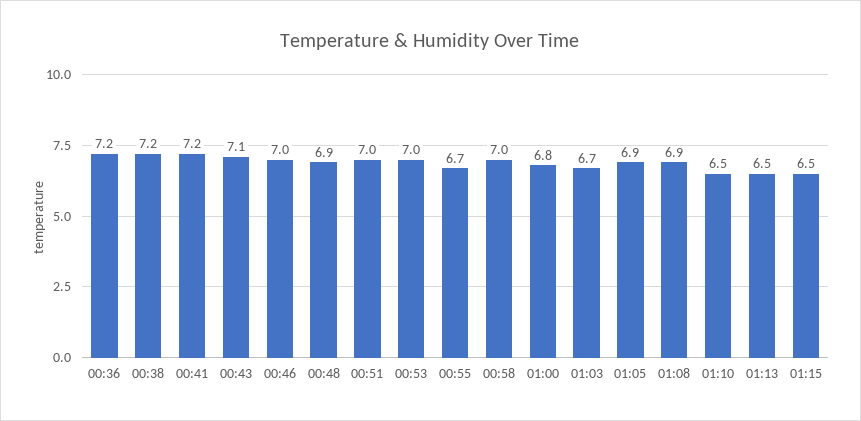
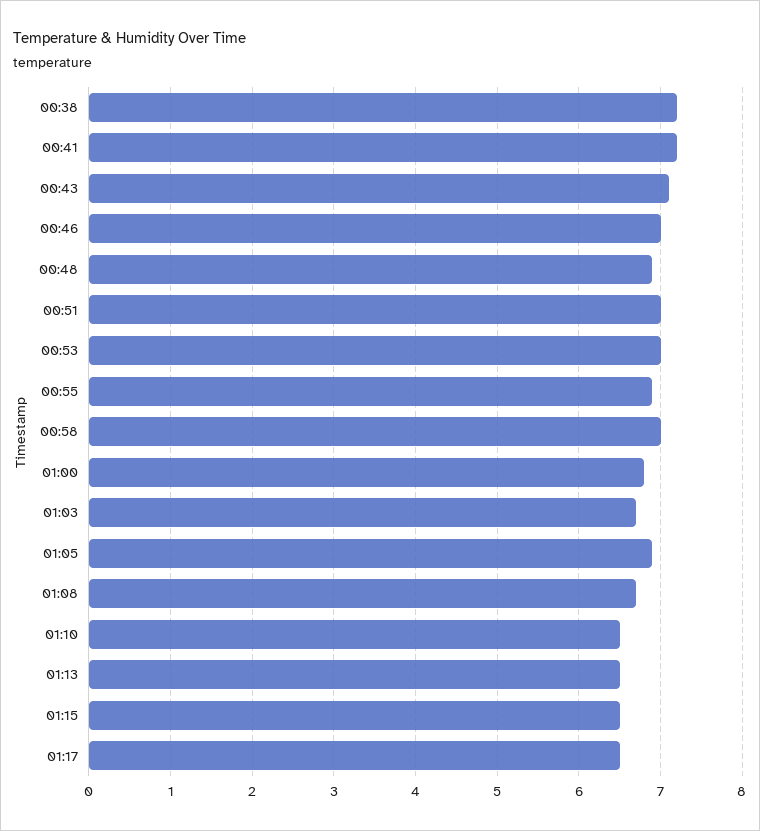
00:36: 7.2 -> none
00:55: 6.7 -> 6.9
01:08: 6.9 -> 6.7
01:17: none -> 6.5

